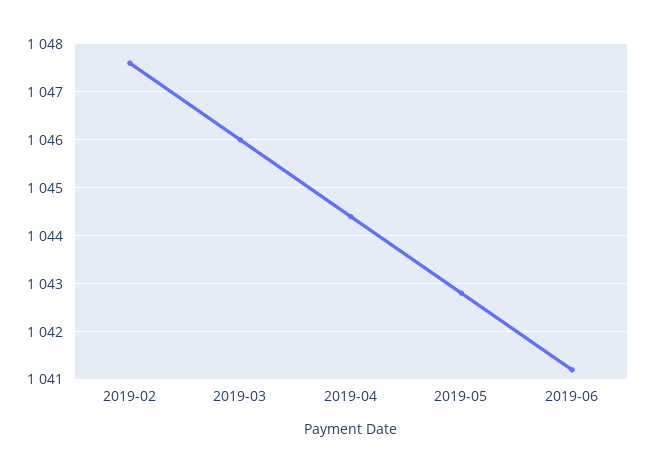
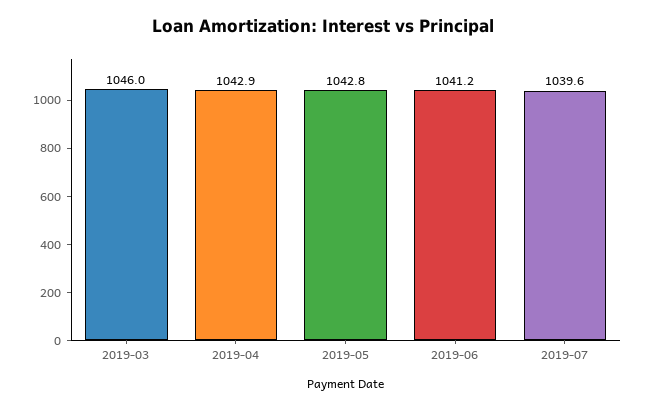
2019-02: 1047.5 -> none
2019-04: 1044.5 -> 1042.9
2019-07: none -> 1039.6

